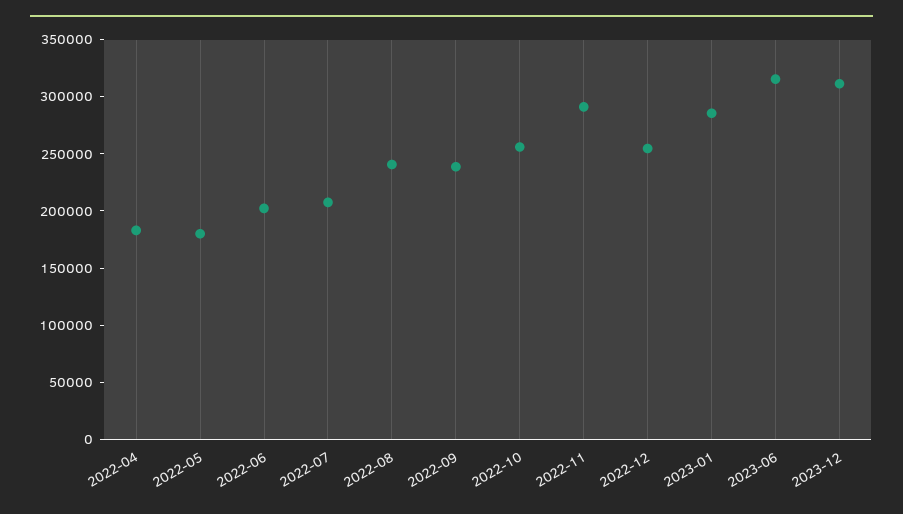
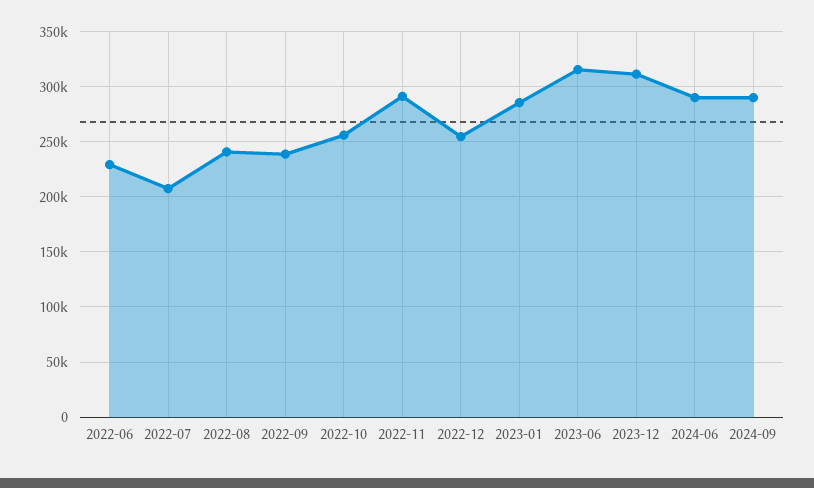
2022-04: 180000 -> none
2022-05: 180000 -> none
2022-06: 200000 -> 230000
2024-06: none -> 290000
2024-09: none -> 290000

